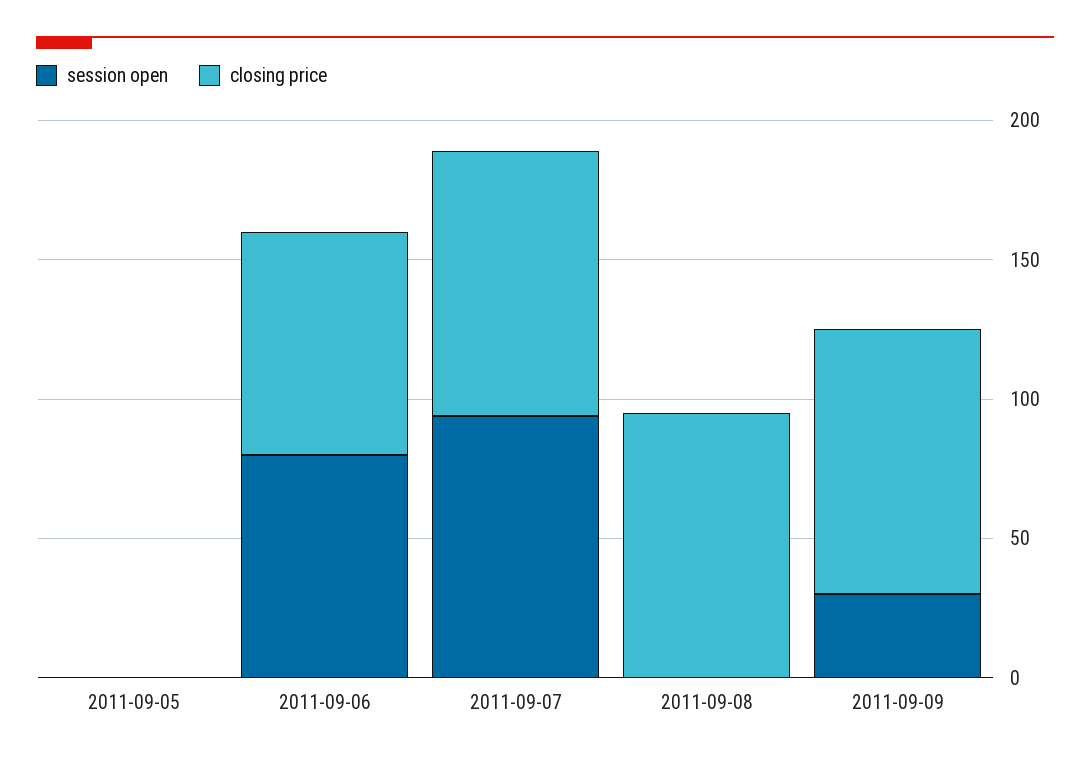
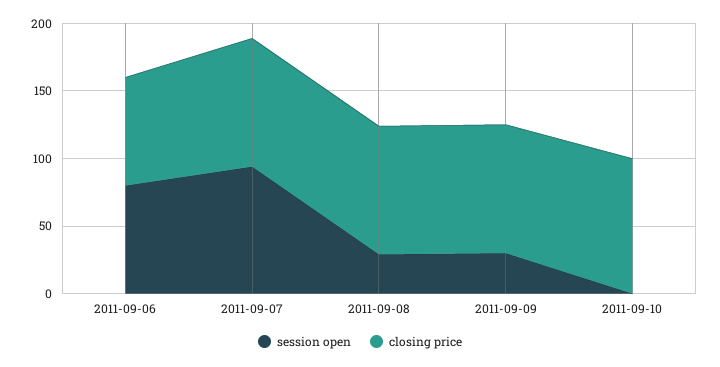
session open, 2011-09-05: 0 -> none
closing price, 2011-09-05: 0 -> none
session open, 2011-09-08: 0 -> 30
session open, 2011-09-10: none -> 0
closing price, 2011-09-10: none -> 100

